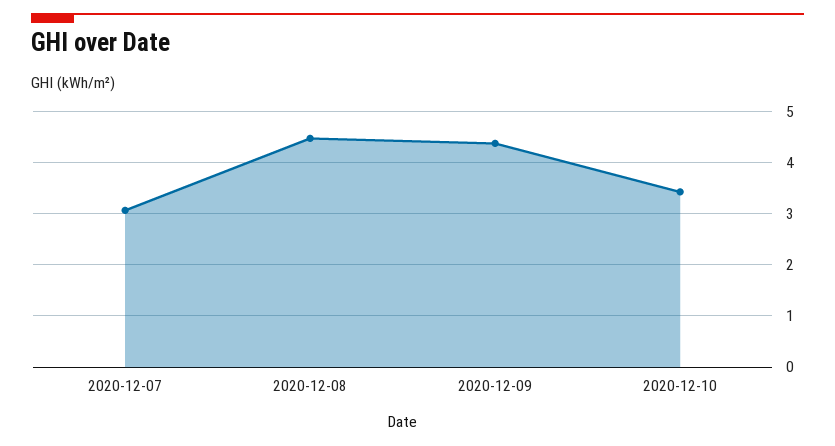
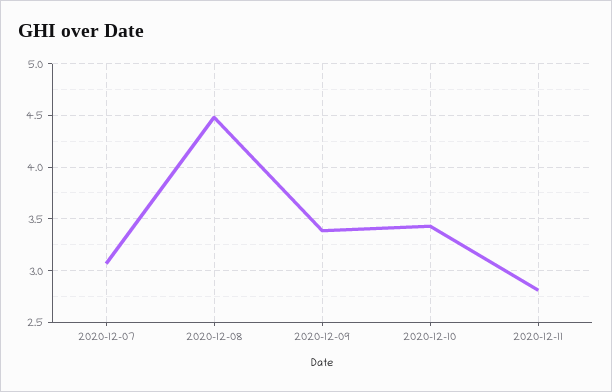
2020-12-09: 4.4 -> 3.4
2020-12-11: none -> 2.8

